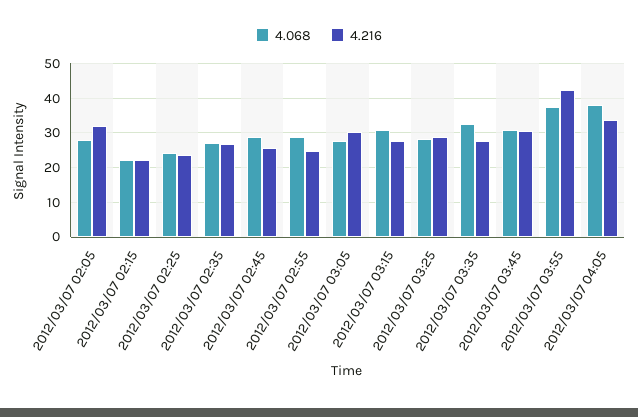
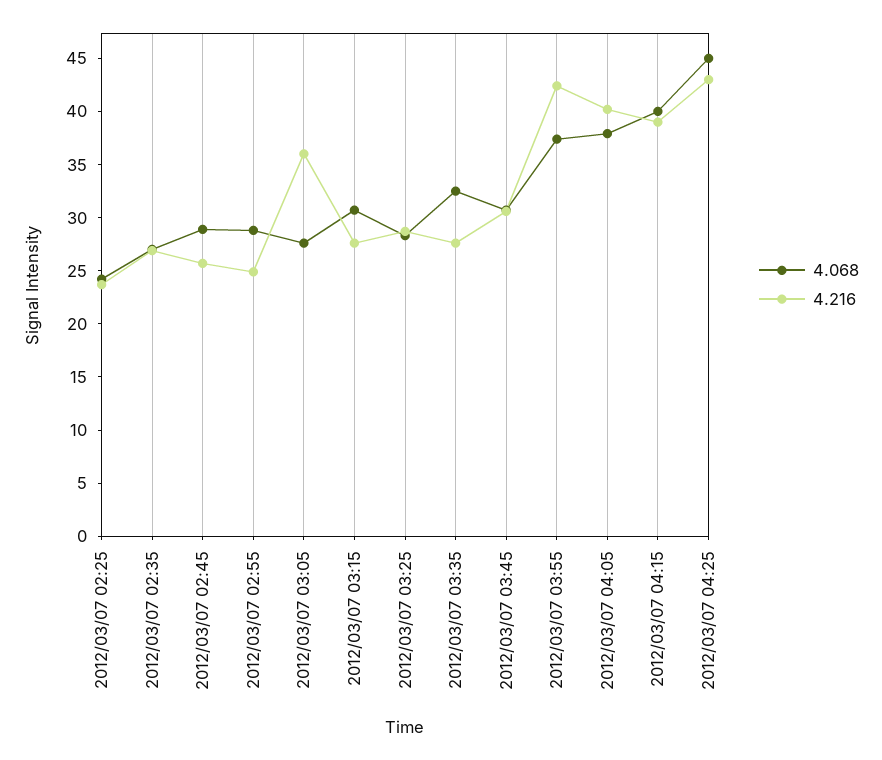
4.068, 2012/03/07 02:05: 28 -> none
4.216, 2012/03/07 02:05: 32 -> none
4.068, 2012/03/07 02:15: 22 -> none
4.216, 2012/03/07 02:15: 22 -> none
4.216, 2012/03/07 03:05: 30 -> 36
4.216, 2012/03/07 04:05: 34 -> 40
4.068, 2012/03/07 04:15: none -> 40
4.216, 2012/03/07 04:15: none -> 39
4.068, 2012/03/07 04:25: none -> 45
4.216, 2012/03/07 04:25: none -> 43

